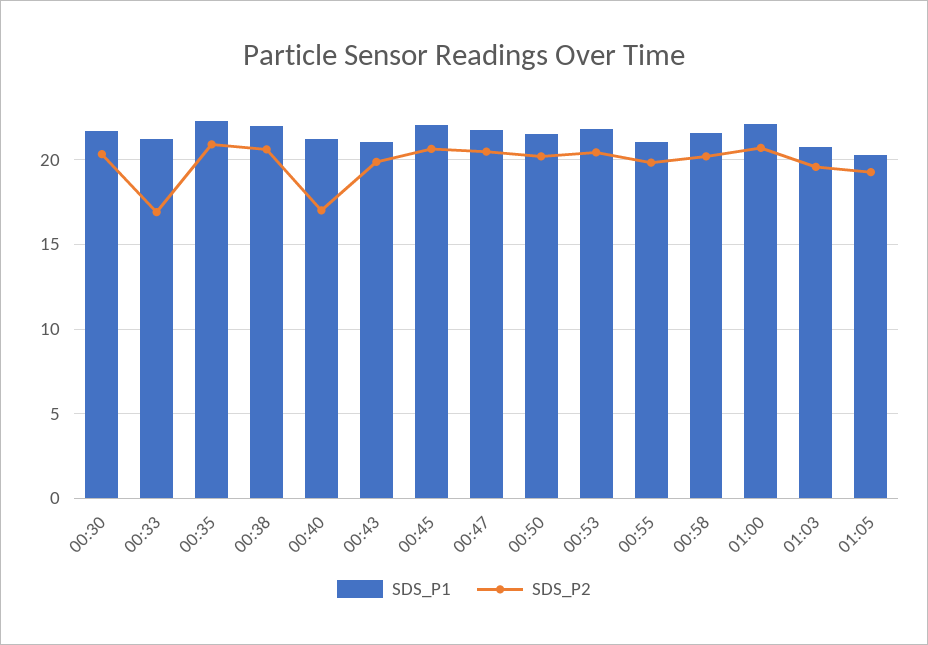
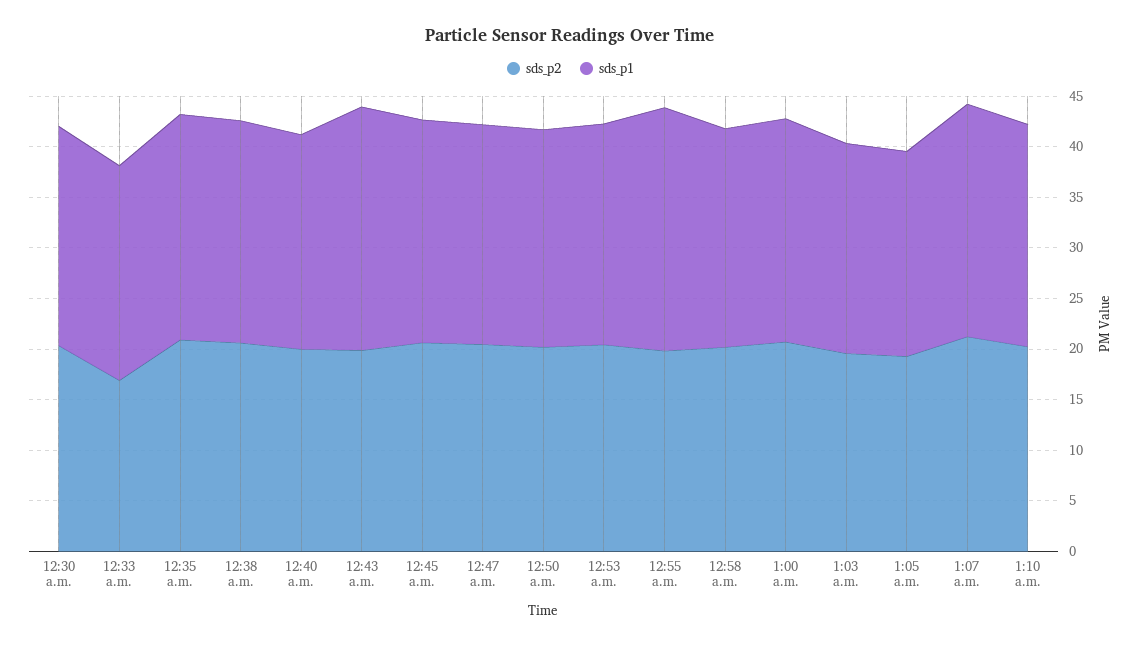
SDS_P2, 00:40: 17 -> 20
SDS_P1, 00:43: 21 -> 24
SDS_P1, 00:55: 21 -> 24
SDS_P2, 1:07 a.m.: none -> 21
SDS_P1, 1:07 a.m.: none -> 23
SDS_P2, 1:10 a.m.: none -> 20
SDS_P1, 1:10 a.m.: none -> 22

